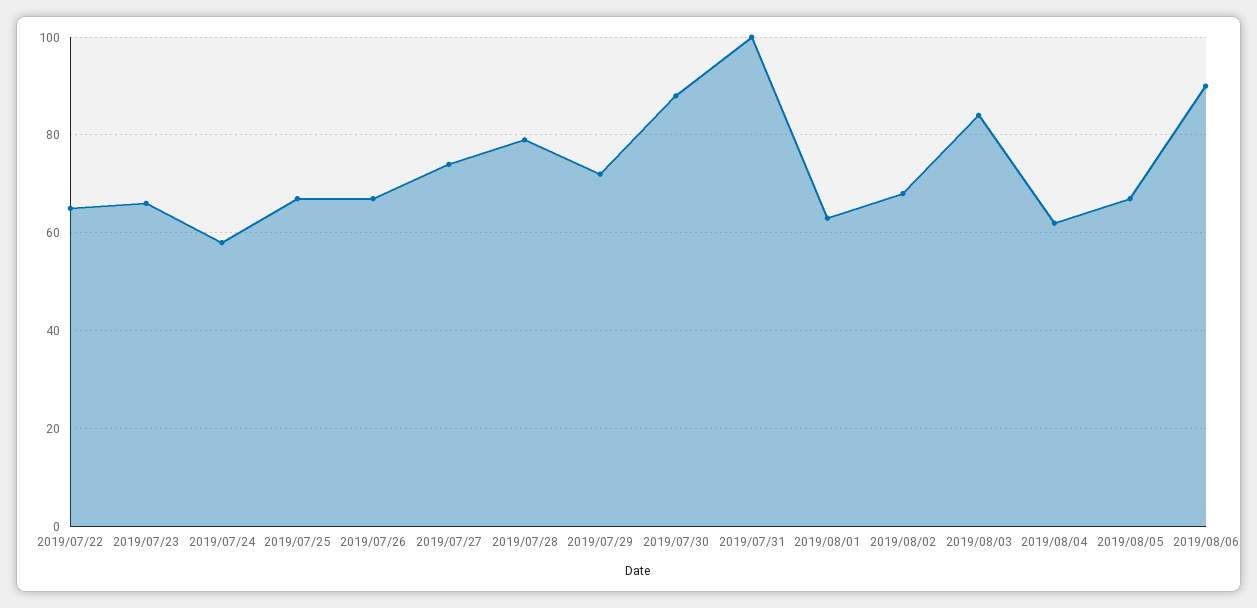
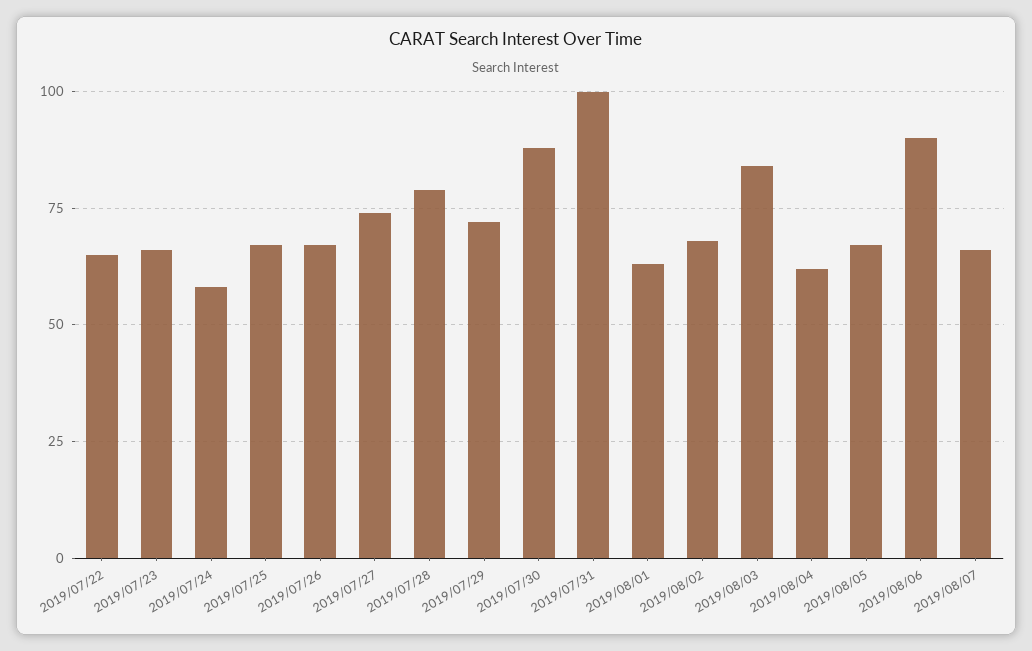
2019/08/07: none -> 65

